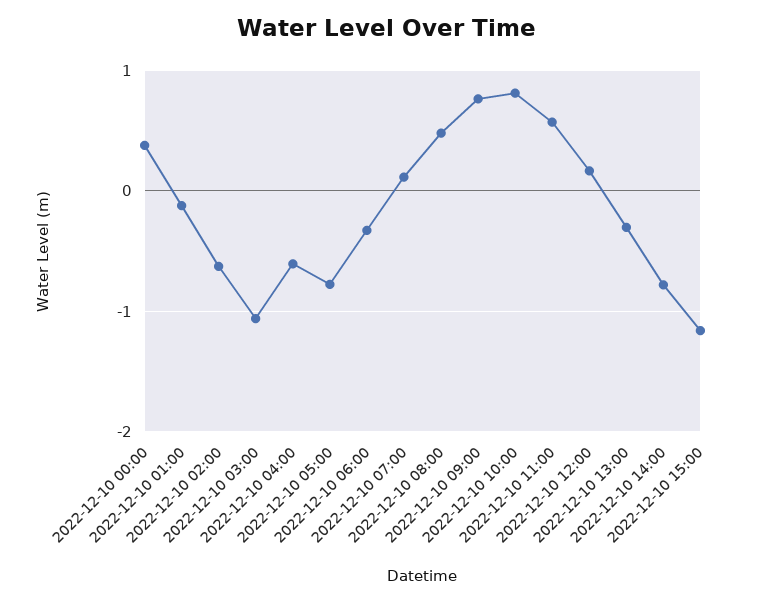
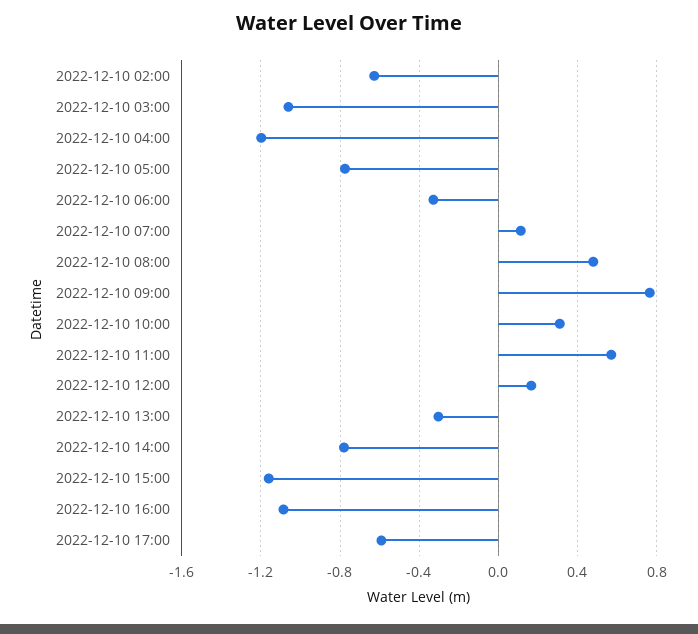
2022-12-10 00:00: 0.4 -> none
2022-12-10 01:00: -0.1 -> none
2022-12-10 04:00: -0.6 -> -1.2
2022-12-10 10:00: 0.8 -> 0.3
2022-12-10 16:00: none -> -1.1
2022-12-10 17:00: none -> -0.6

